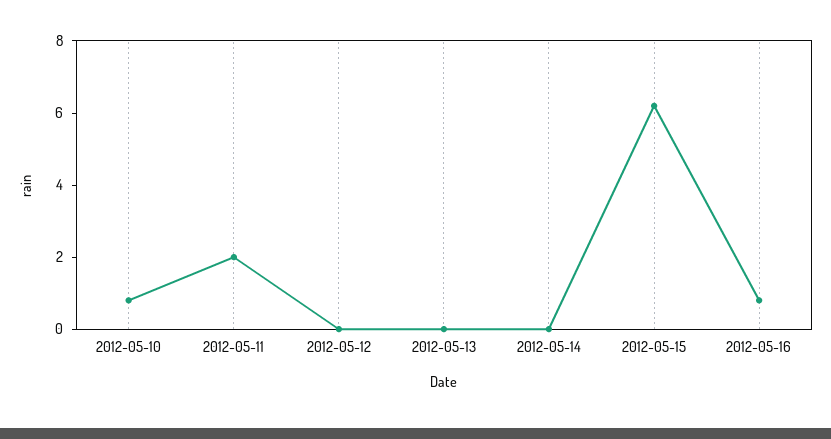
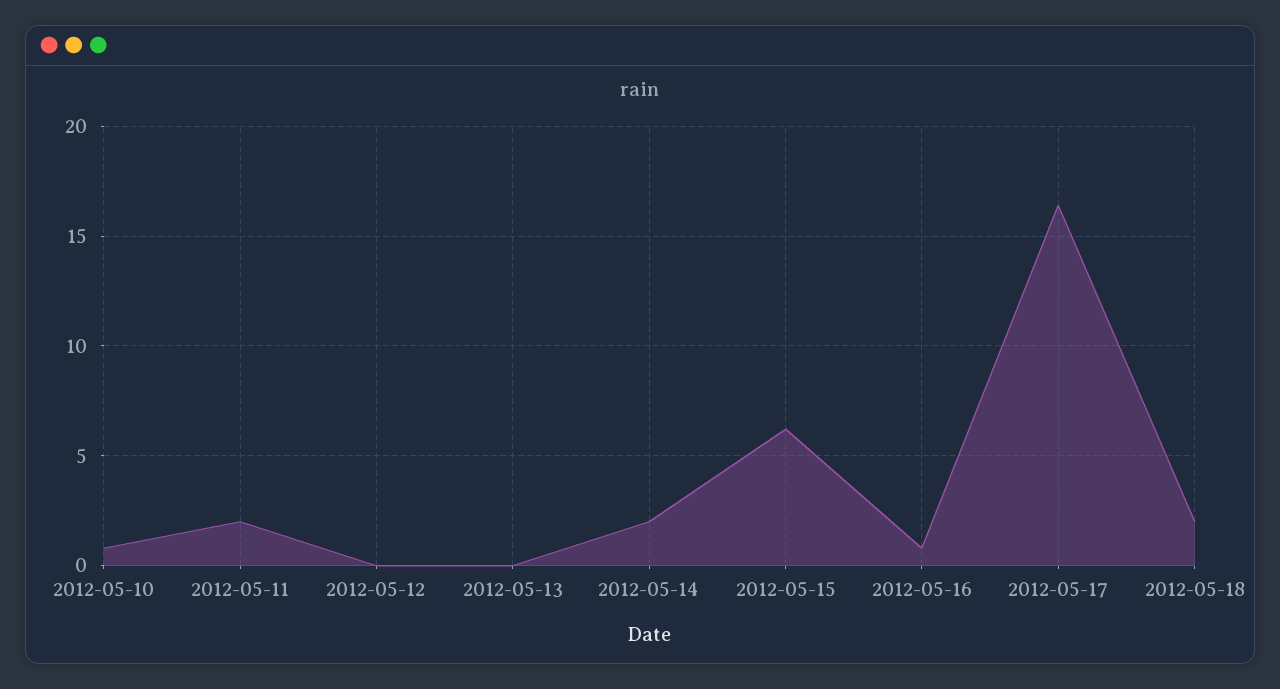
2012-05-14: 0 -> 2
2012-05-17: none -> 16.5
2012-05-18: none -> 2

